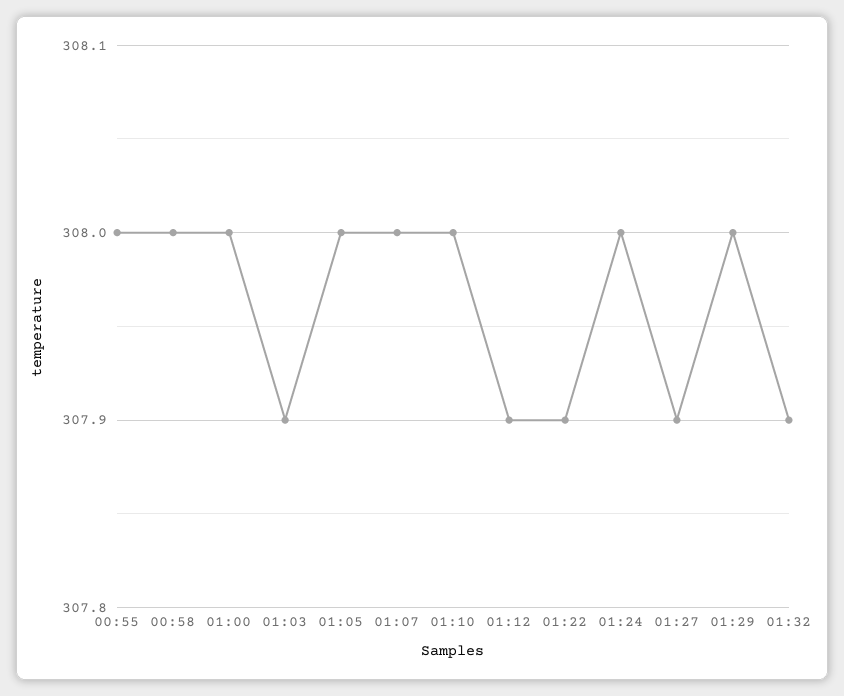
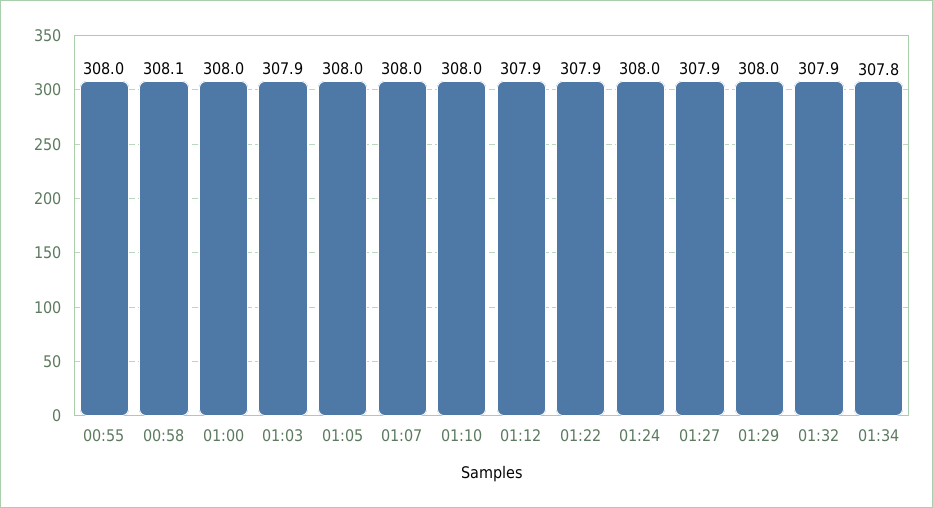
00:58: 308 -> 308.1
01:34: none -> 307.8

